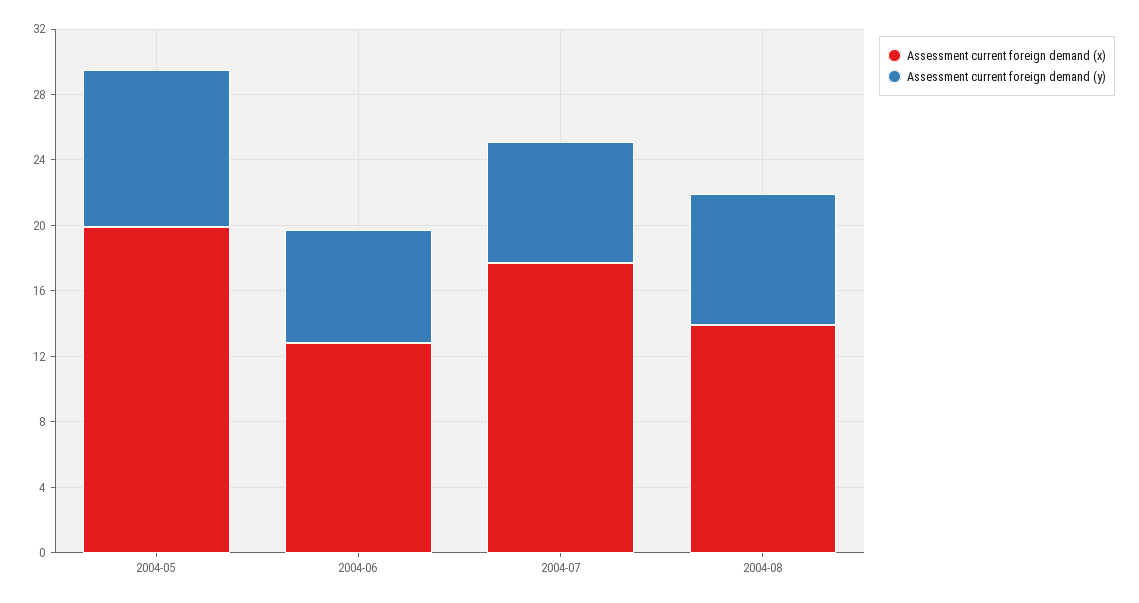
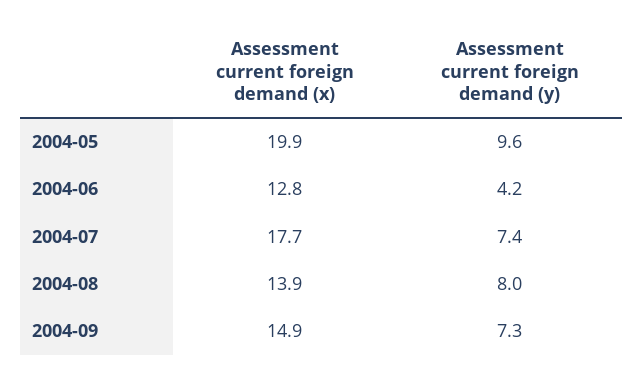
Assessment current foreign demand (y), 2004-06: 7 -> 4.2
Assessment current foreign demand (x), 2004-09: none -> 14.9
Assessment current foreign demand (y), 2004-09: none -> 7.3

